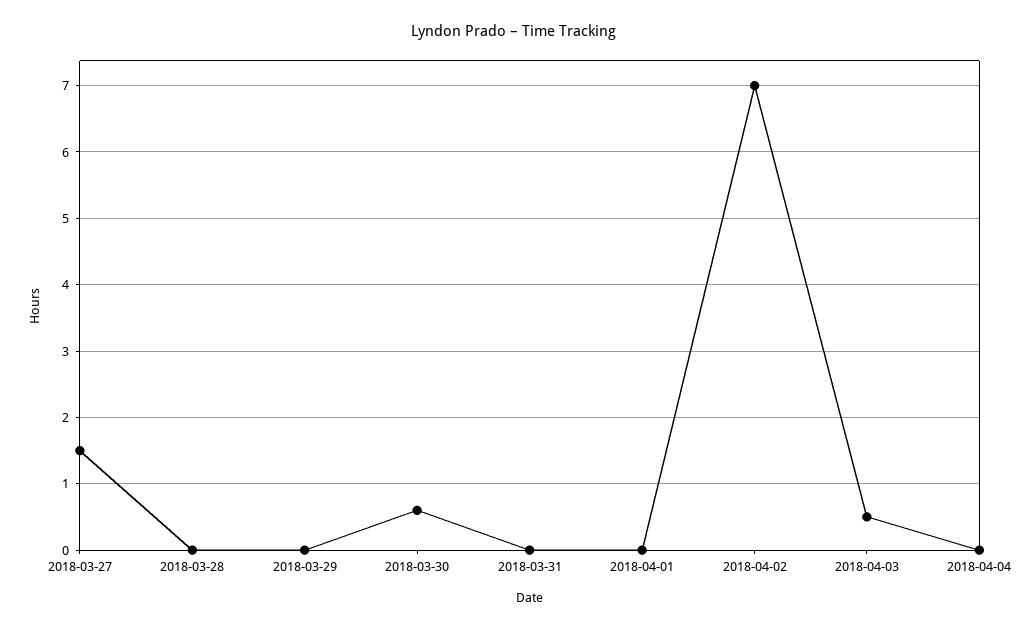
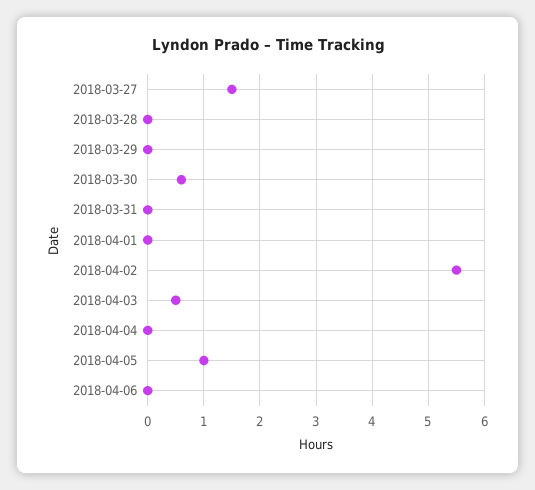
2018-04-02: 7 -> 5.5
2018-04-05: none -> 1
2018-04-06: none -> 0

